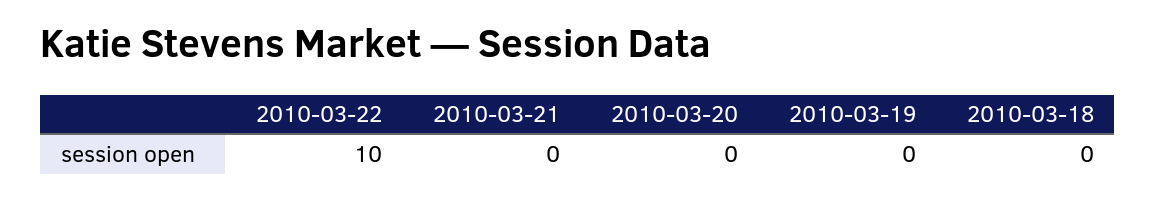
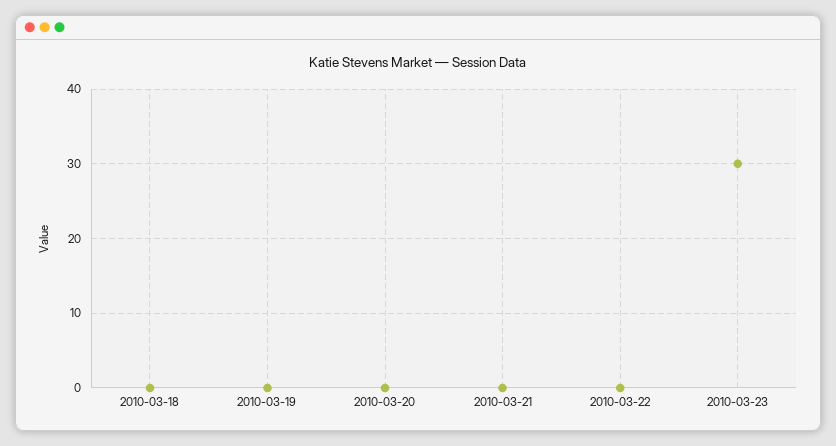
2010-03-22: 10 -> 0
2010-03-23: none -> 30

